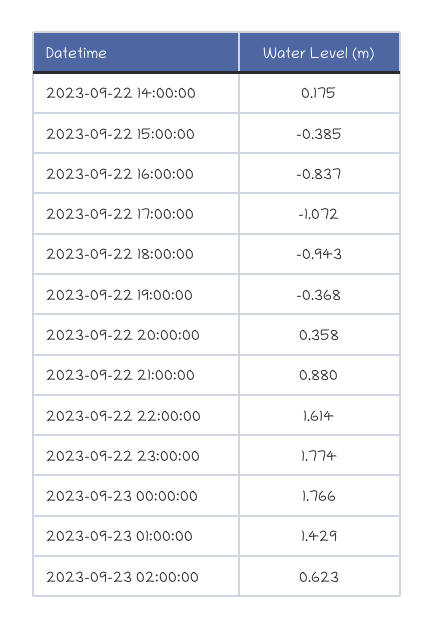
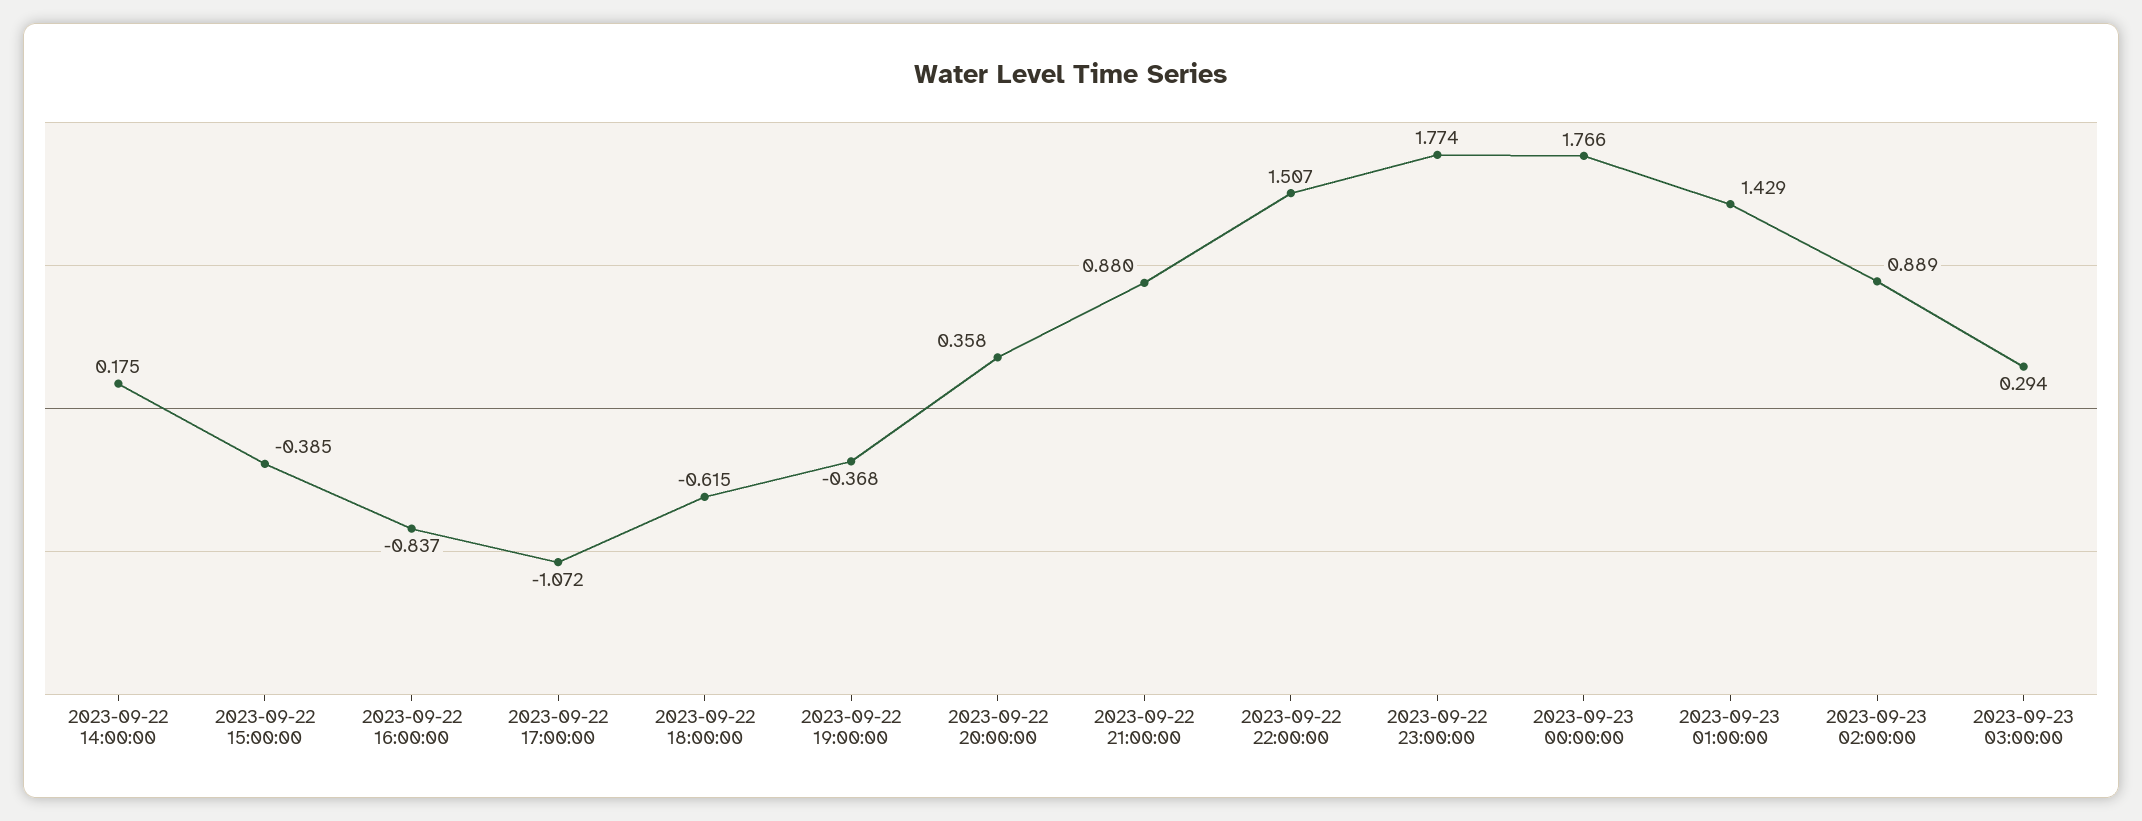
2023-09-22 18:00:00: -0.943 -> -0.615
2023-09-22 22:00:00: 1.614 -> 1.507
2023-09-23 02:00:00: 0.623 -> 0.889
2023-09-23 03:00:00: none -> 0.294

